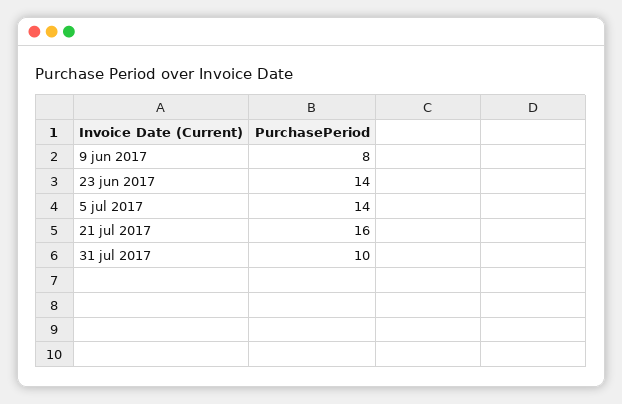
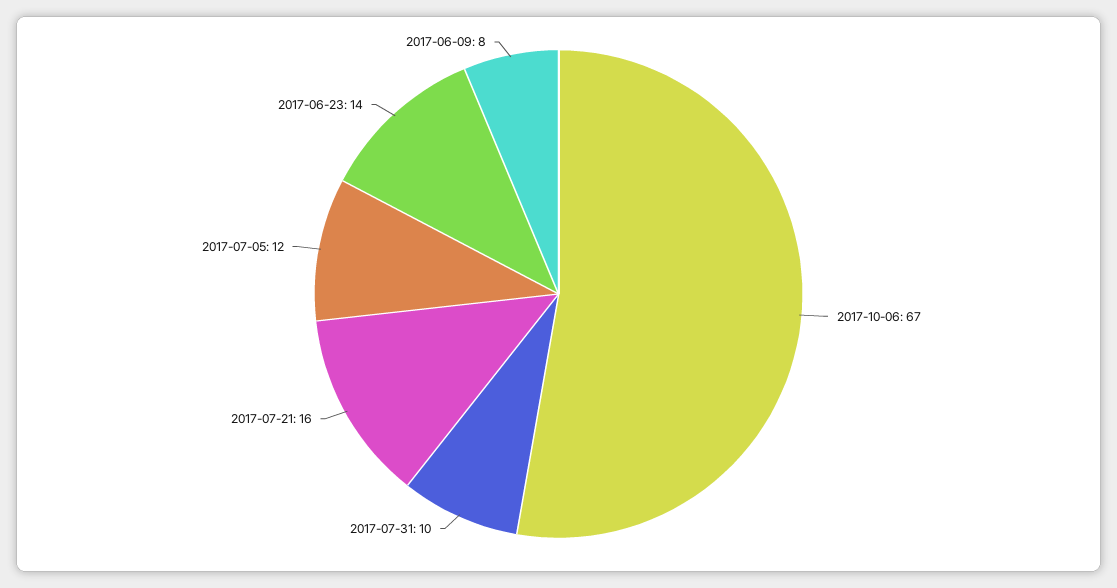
5 jul 2017: 14 -> 12
2017-10-06: none -> 67

